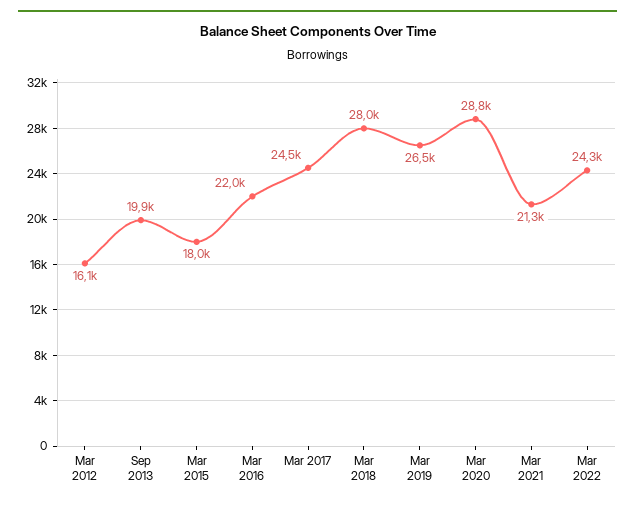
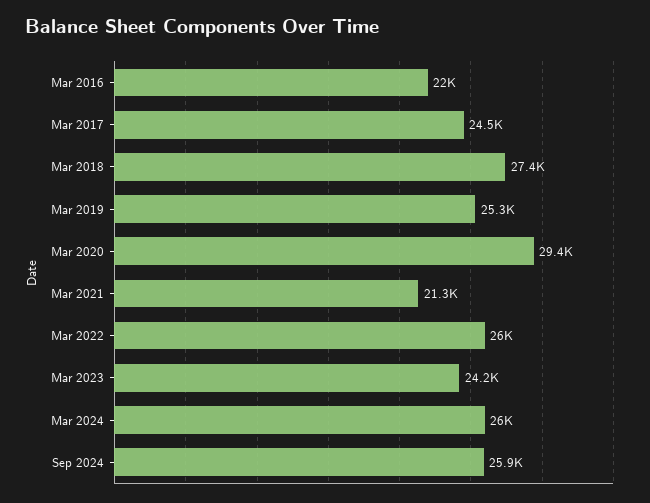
Mar 2012: 16100 -> none
Sep 2013: 19900 -> none
Mar 2015: 18000 -> none
Mar 2018: 28000 -> 27400
Mar 2019: 26500 -> 25300
Mar 2020: 28800 -> 29400
Mar 2022: 24300 -> 26000
Mar 2023: none -> 24200
Mar 2024: none -> 26000
Sep 2024: none -> 25900

